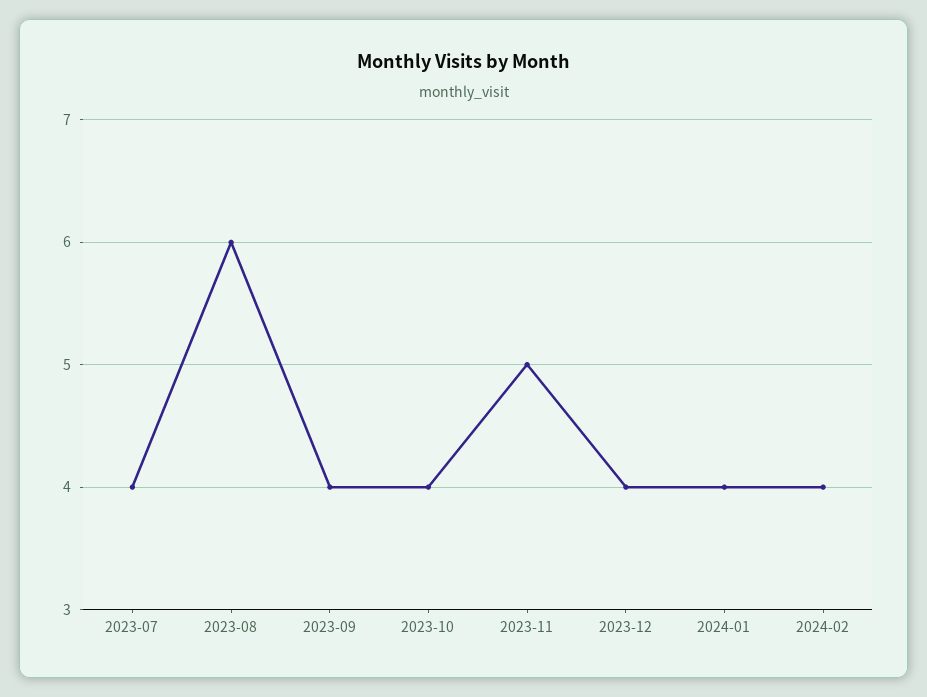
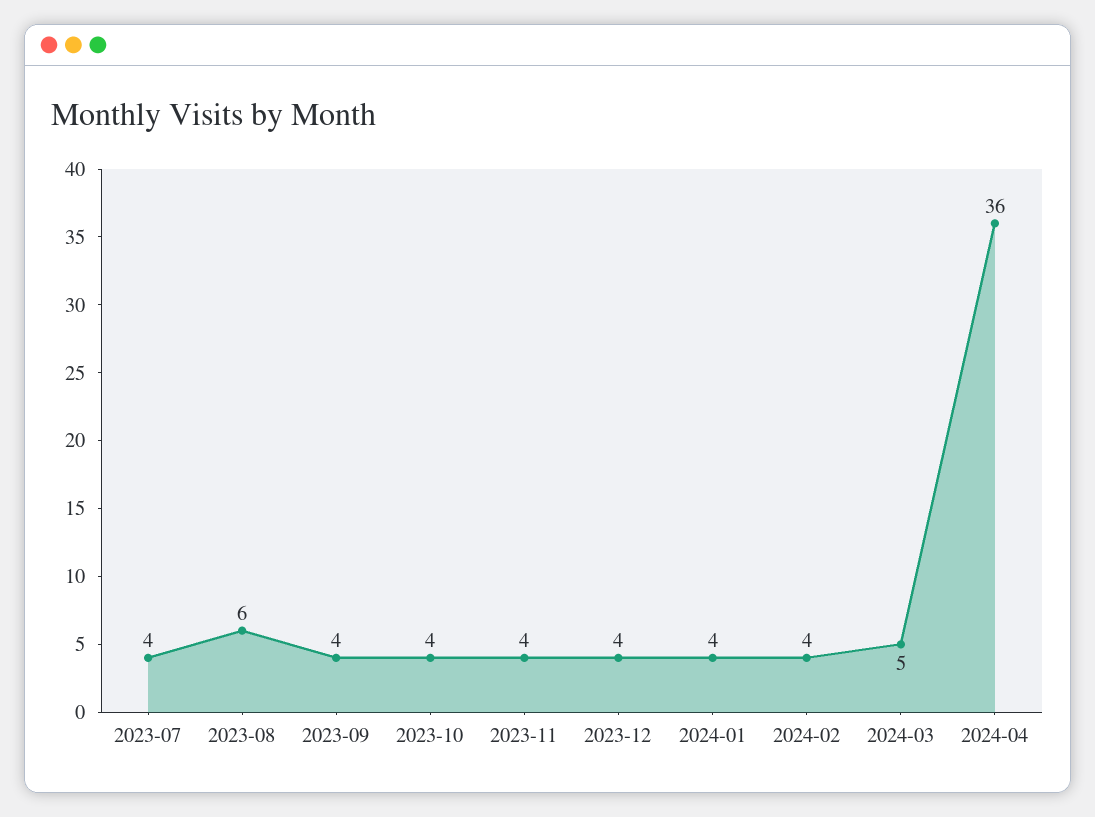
2023-11: 5 -> 4
2024-03: none -> 5
2024-04: none -> 36

